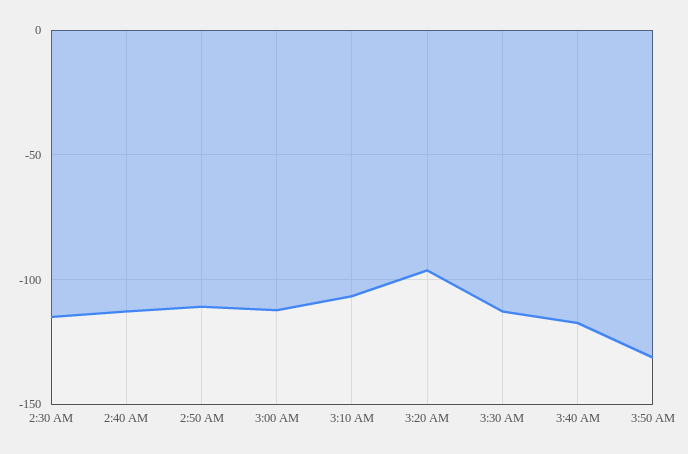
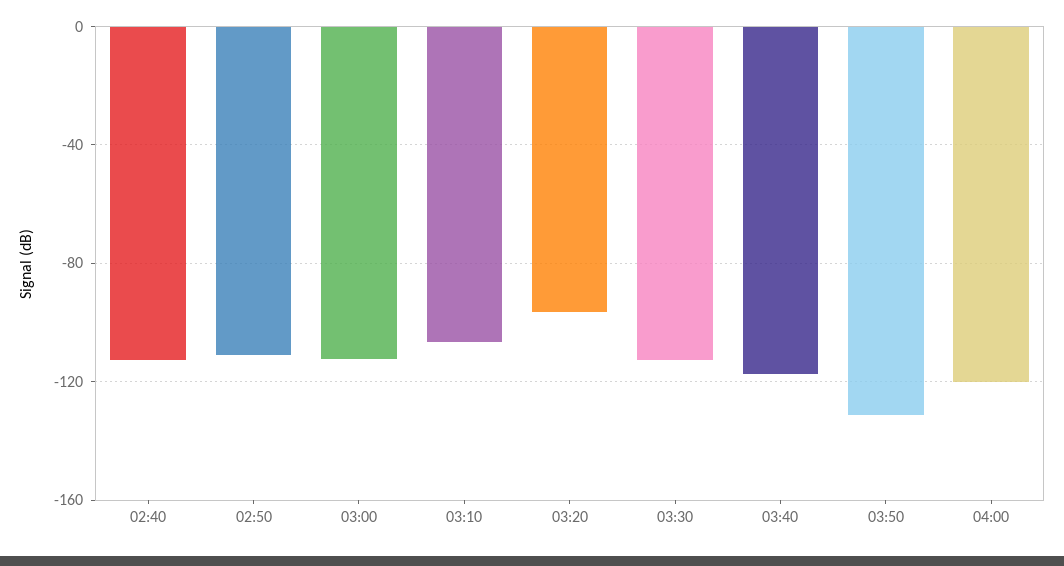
2:30 AM: -115 -> none
04:00: none -> -120

